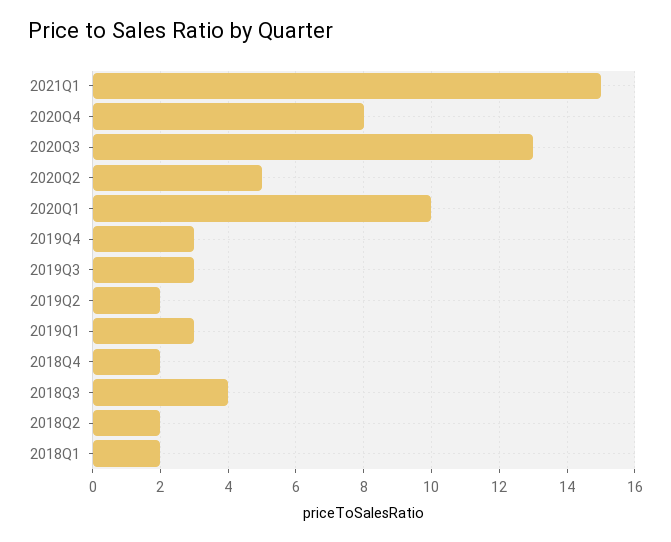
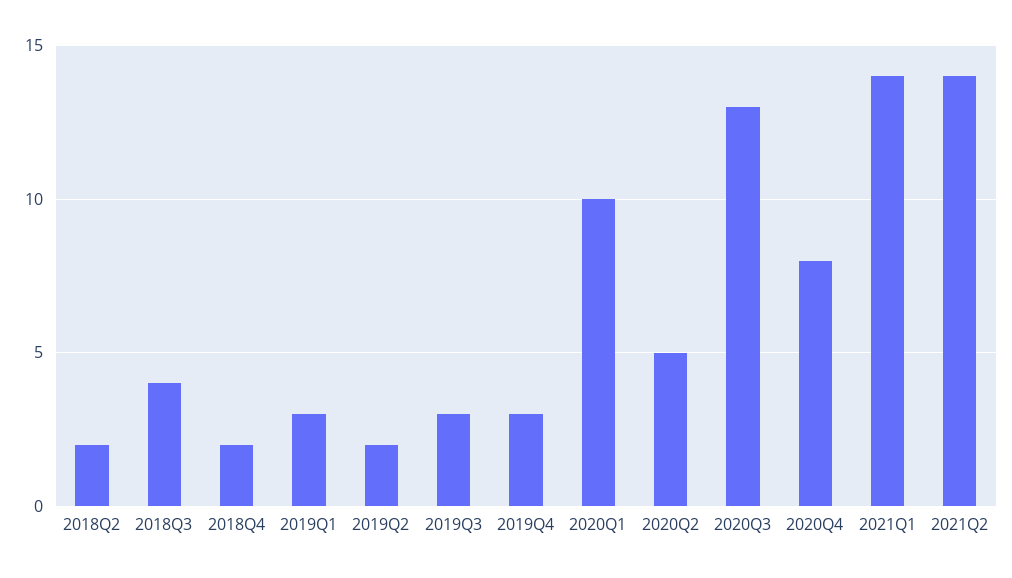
2021Q1: 15 -> 14
2018Q1: 2 -> none
2021Q2: none -> 14

